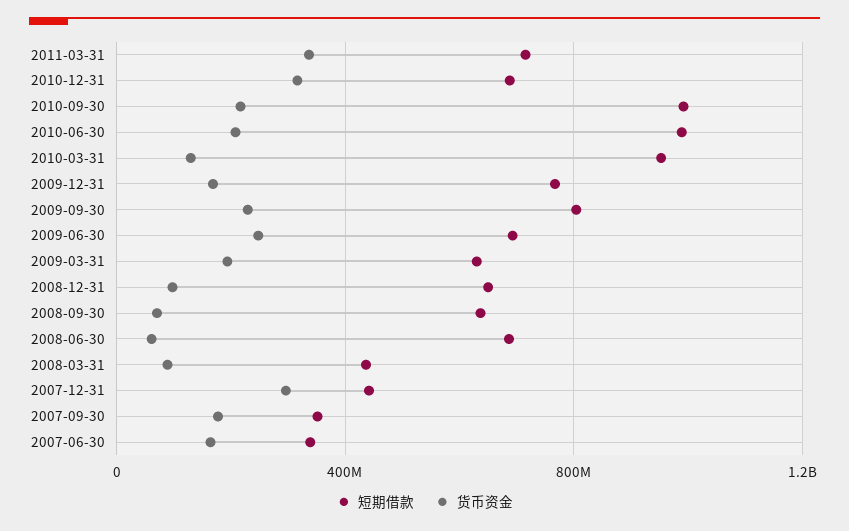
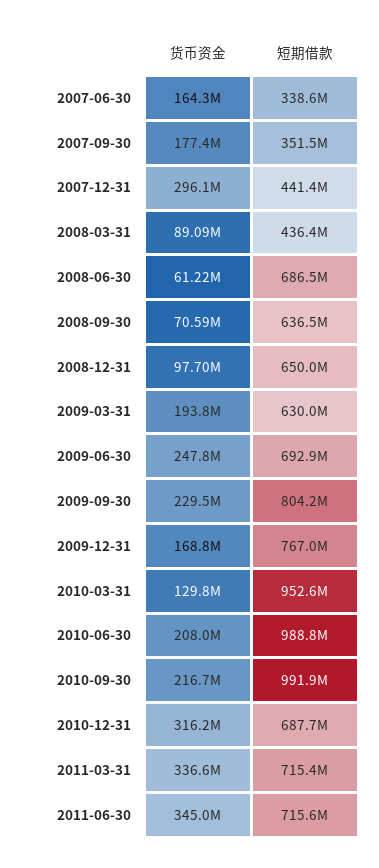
货币资金, 2011-06-30: none -> 345000000
短期借款, 2011-06-30: none -> 715600000

